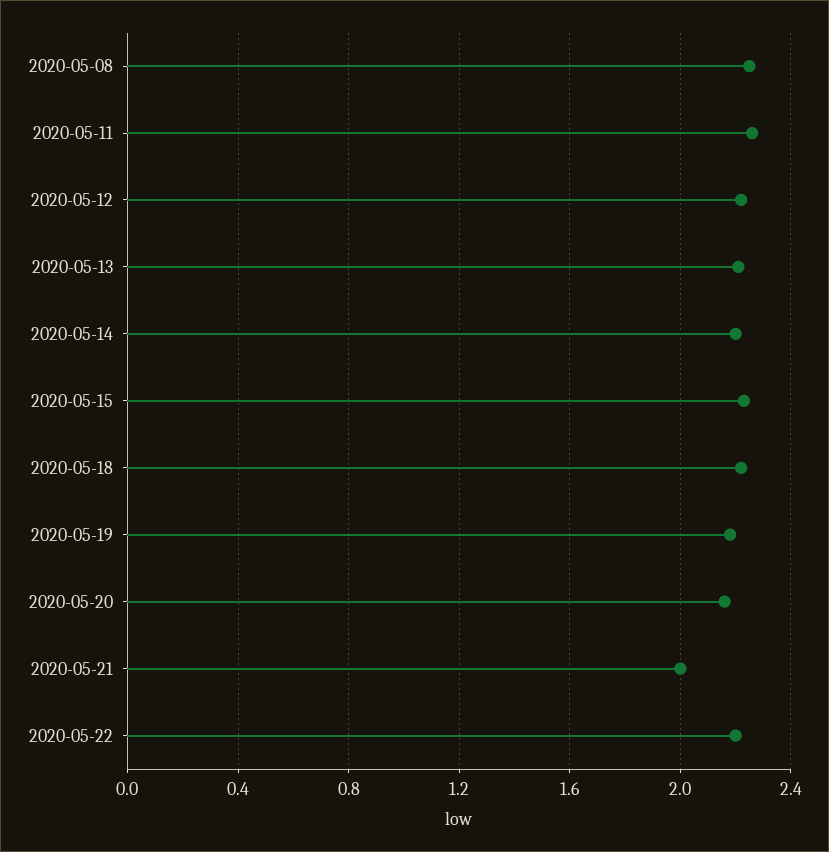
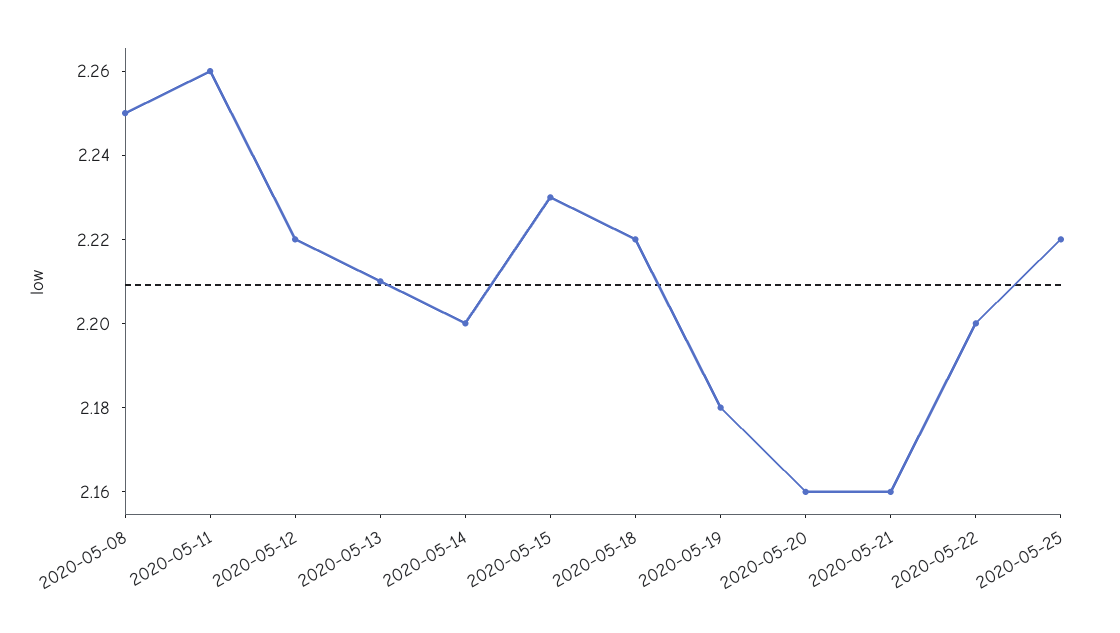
2020-05-21: 2 -> 2.16
2020-05-25: none -> 2.22

